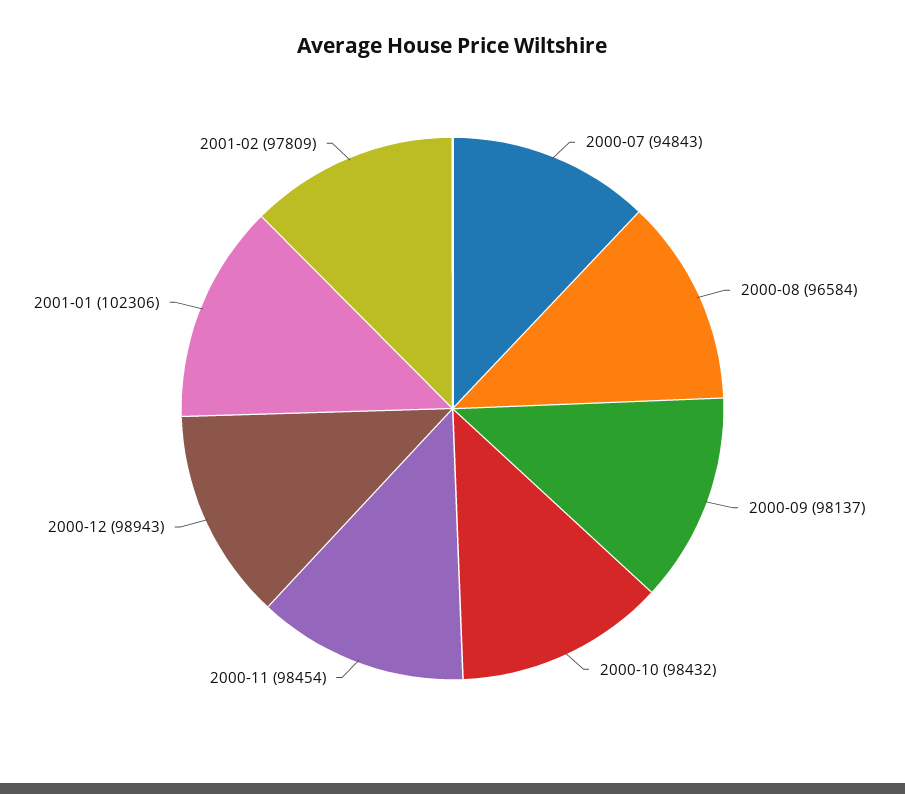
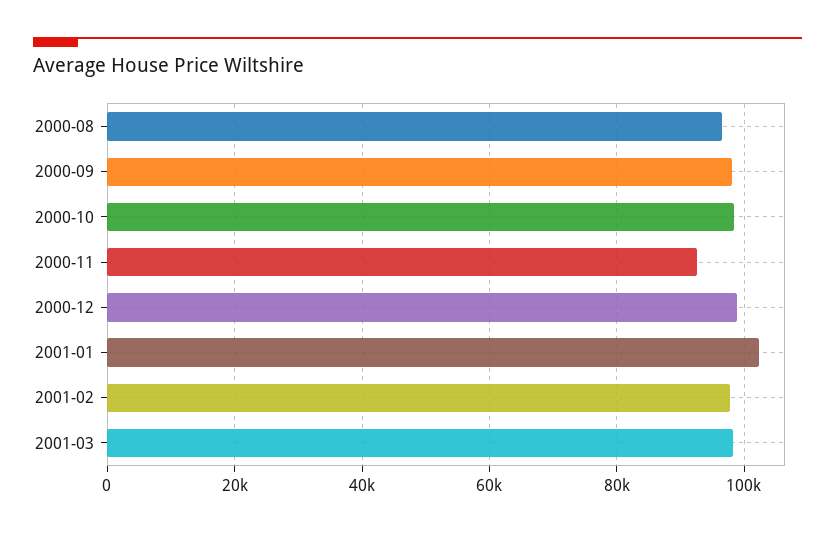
2000-07: 94843 -> none
2000-11: 98454 -> 92000
2001-03: none -> 98000

